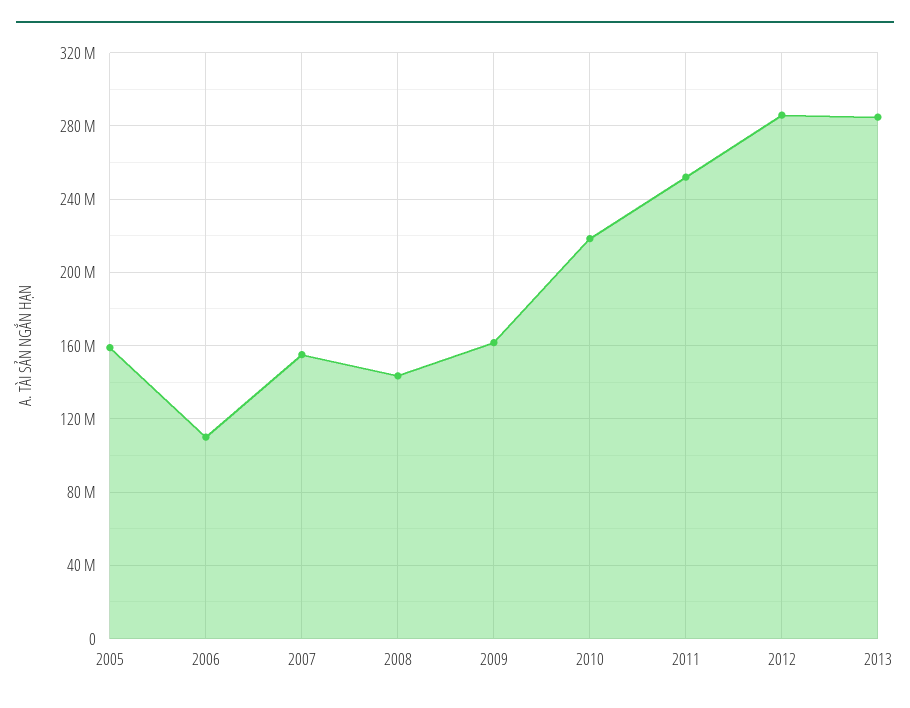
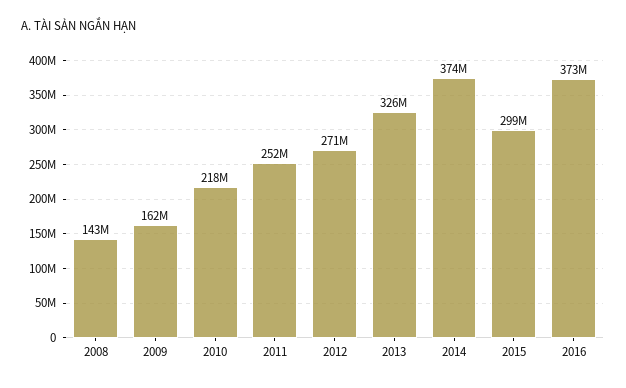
2005: 160000000 -> none
2006: 110000000 -> none
2007: 155000000 -> none
2012: 285000000 -> 271000000
2013: 285000000 -> 326000000
2014: none -> 374000000
2015: none -> 299000000
2016: none -> 373000000

